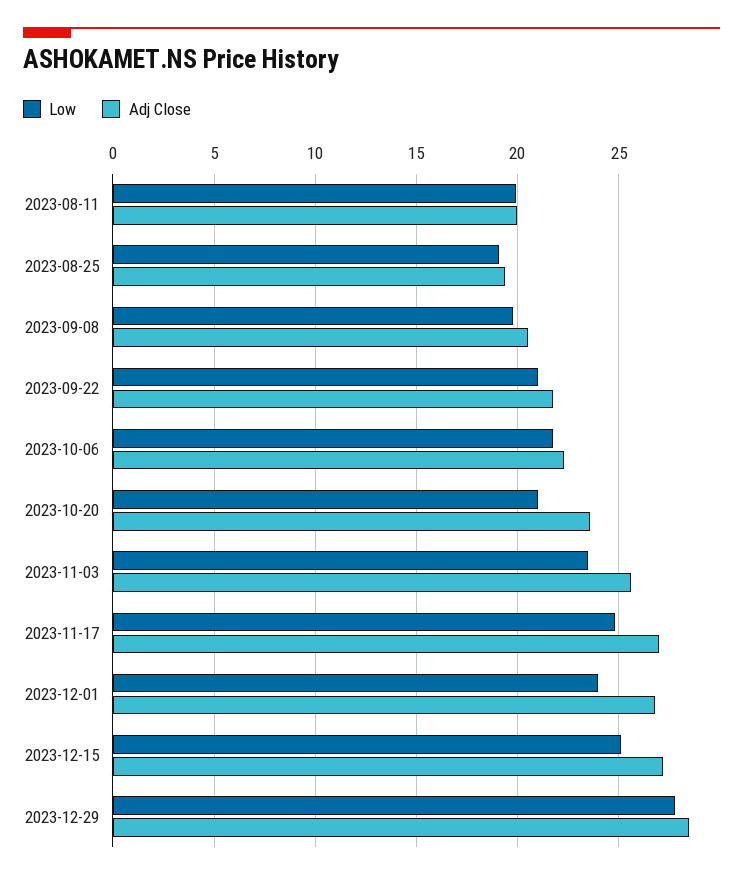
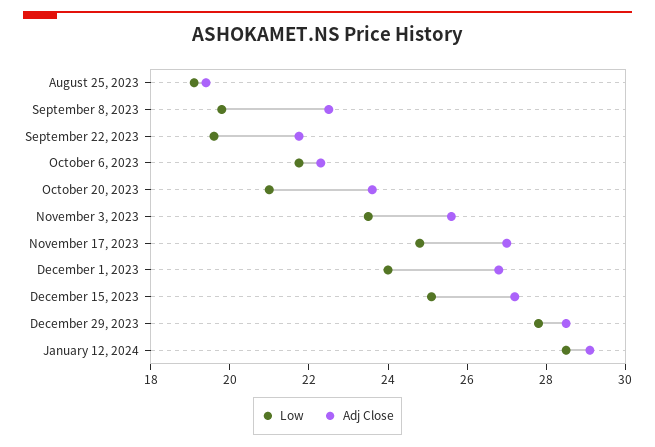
Low, 2023-08-11: 20 -> none
Adj Close, 2023-08-11: 20 -> none
Adj Close, 2023-09-08: 20.5 -> 22.5
Low, 2023-09-22: 21 -> 19.5
Low, January 12, 2024: none -> 28.5
Adj Close, January 12, 2024: none -> 29

